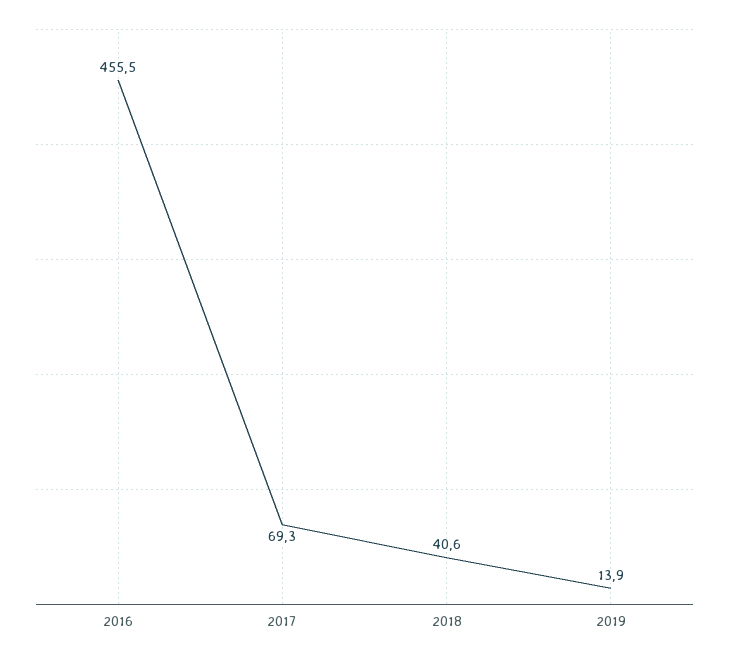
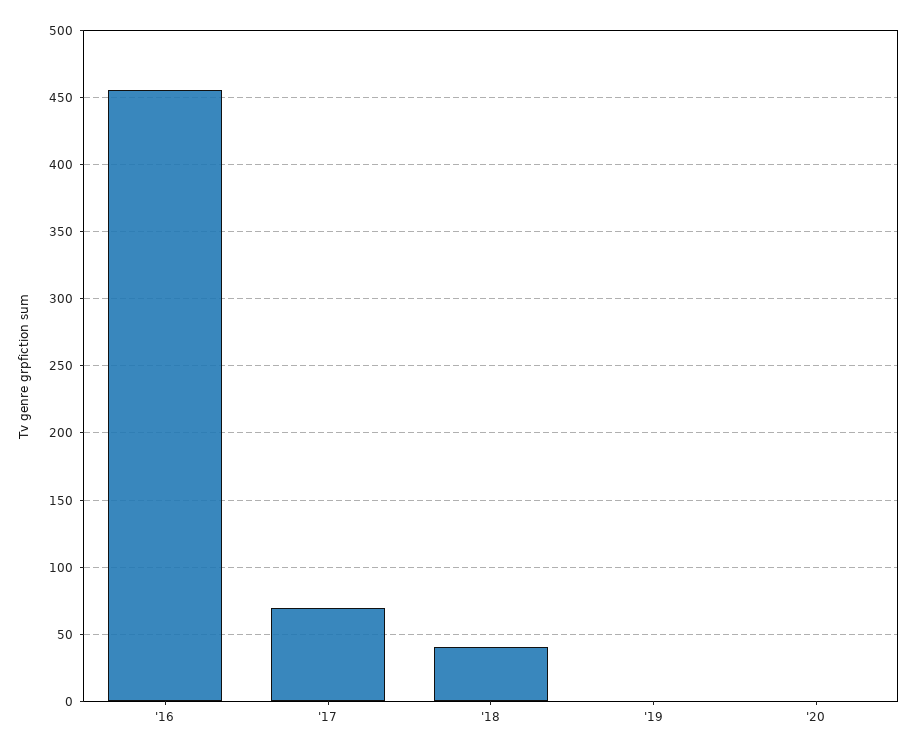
2019: 13.9 -> 0
'20: none -> 0

